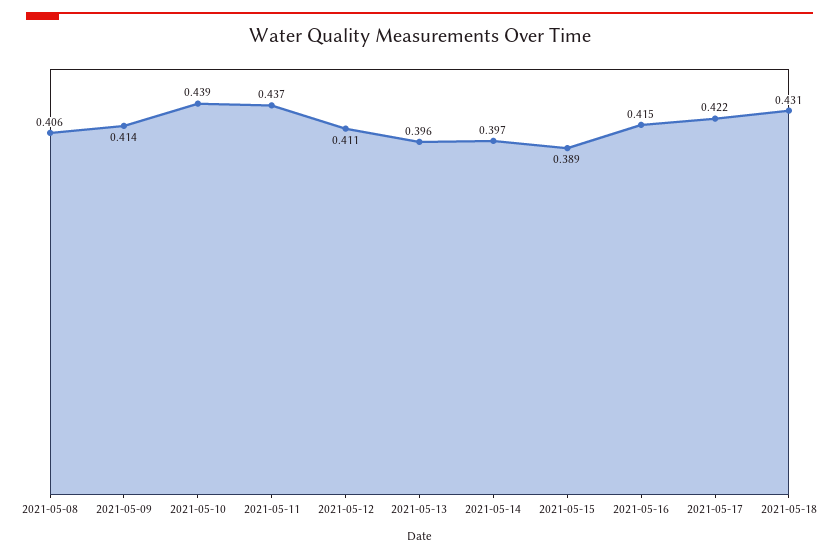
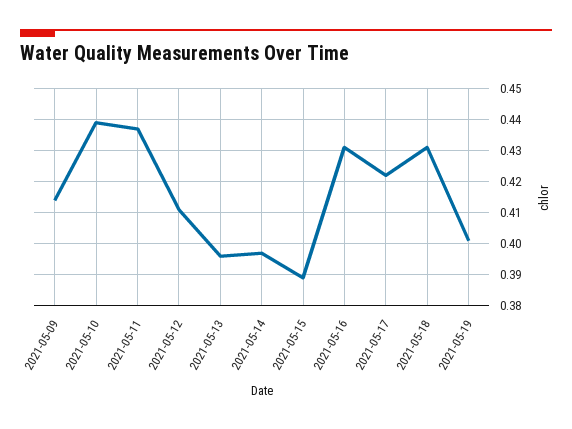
2021-05-08: 0.406 -> none
2021-05-16: 0.415 -> 0.43
2021-05-19: none -> 0.4

